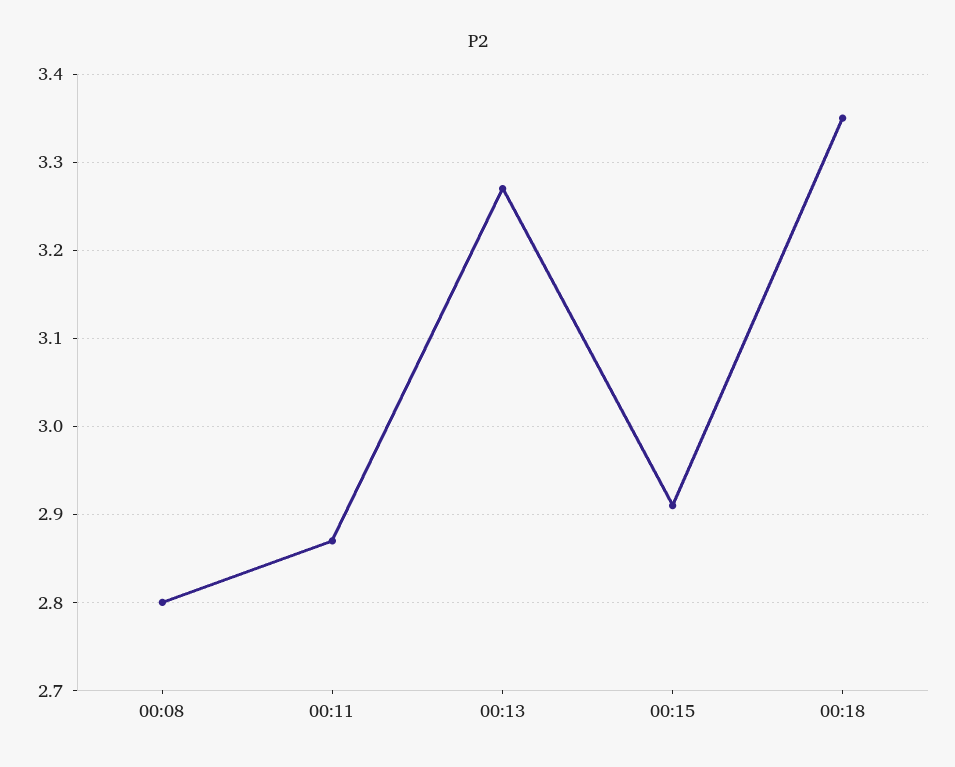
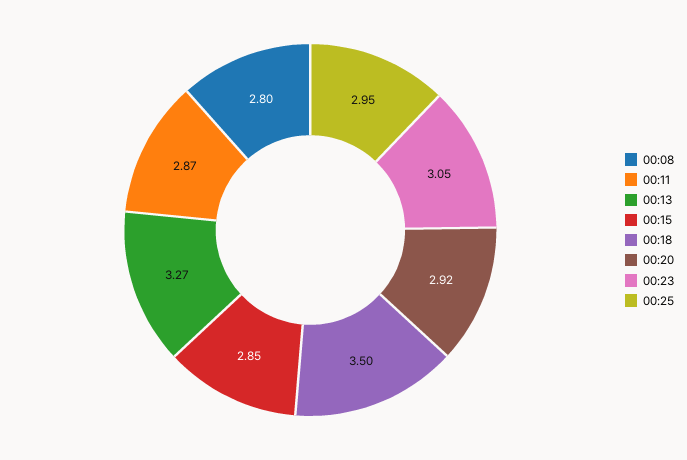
00:15: 2.91 -> 2.85
00:18: 3.35 -> 3.5
00:20: none -> 2.92
00:23: none -> 3.05
00:25: none -> 2.95

